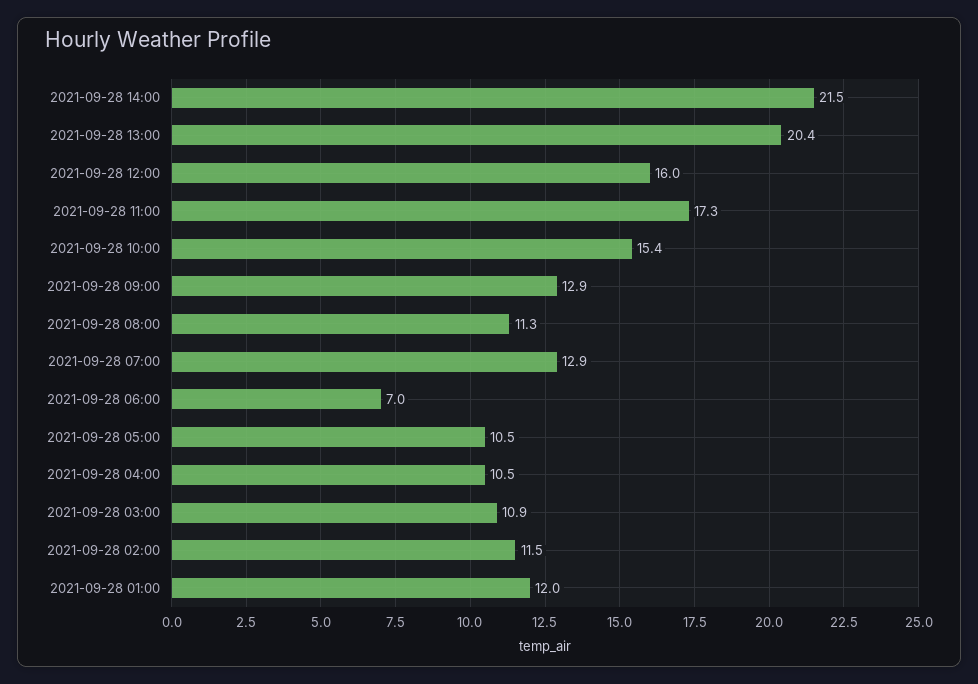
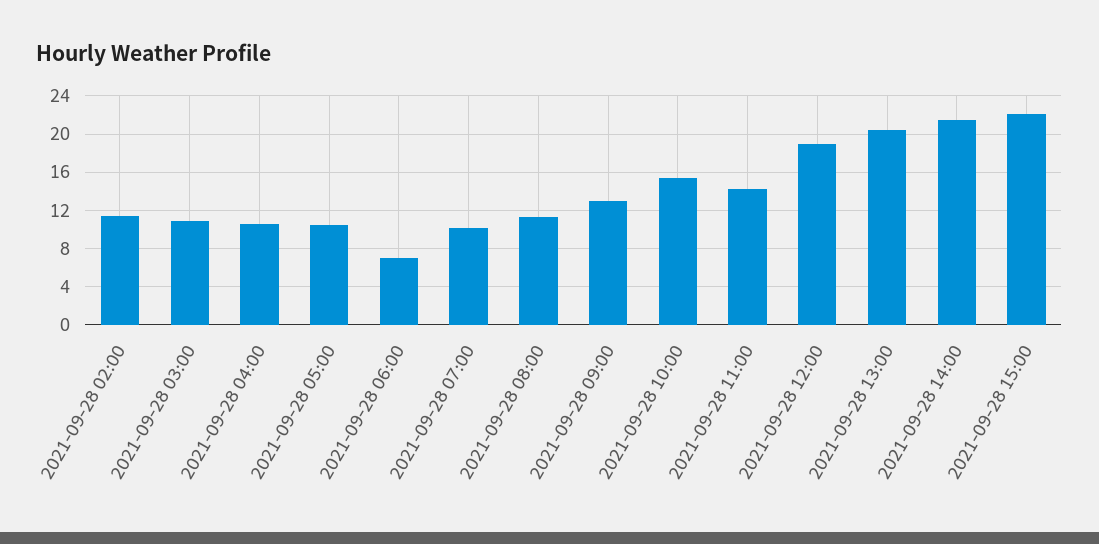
2021-09-28 12:00: 16 -> 19
2021-09-28 11:00: 17.3 -> 14
2021-09-28 07:00: 12.9 -> 10
2021-09-28 01:00: 12 -> none
2021-09-28 15:00: none -> 22

